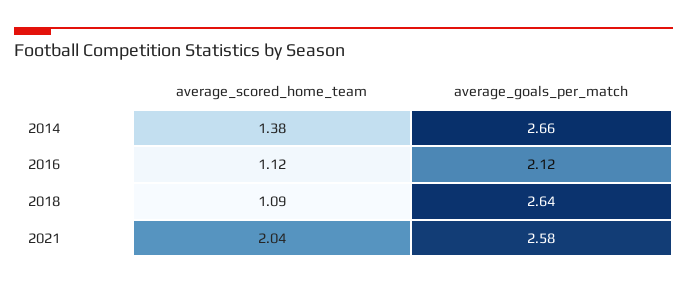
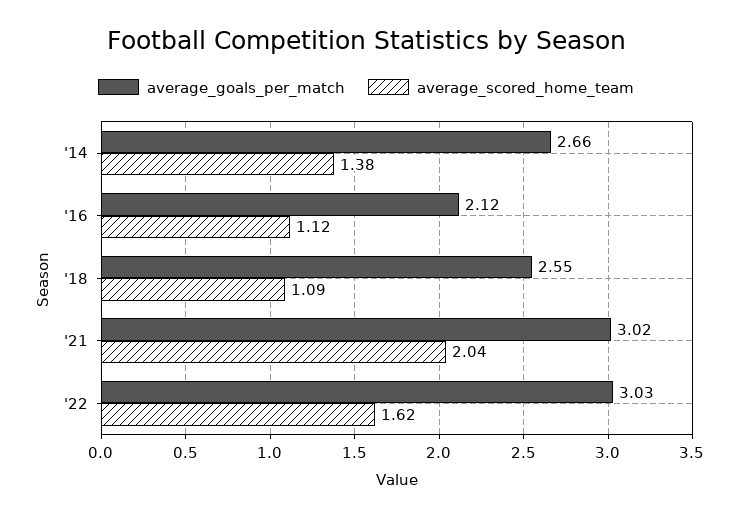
average_goals_per_match, 2018: 2.64 -> 2.55
average_goals_per_match, 2021: 2.58 -> 3.02
average_goals_per_match, '22: none -> 3.03
average_scored_home_team, '22: none -> 1.62

